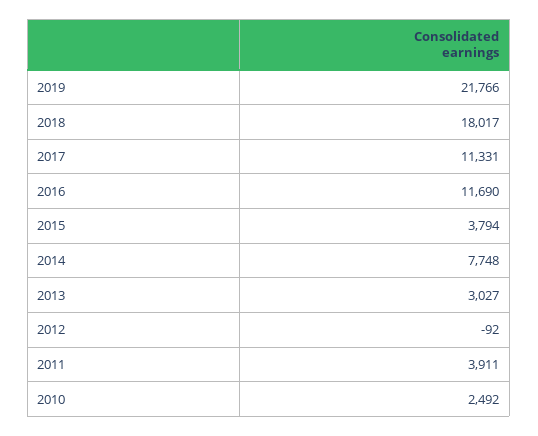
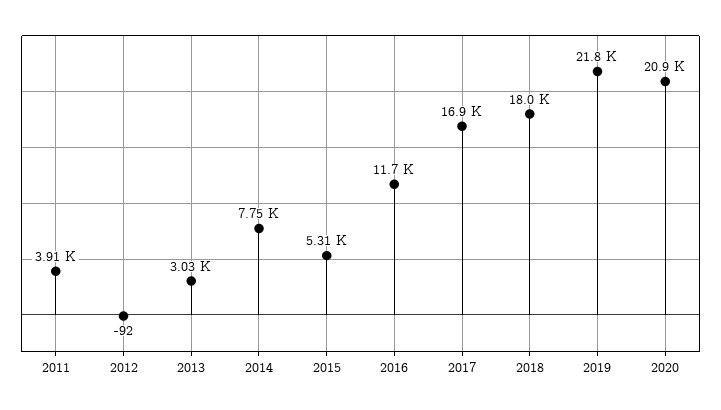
2017: 11331 -> 16900
2015: 3794 -> 5310
2010: 2492 -> none
2020: none -> 20900

